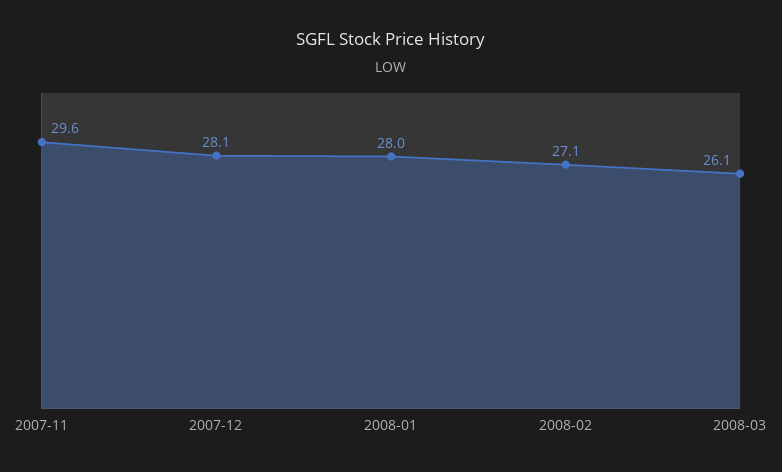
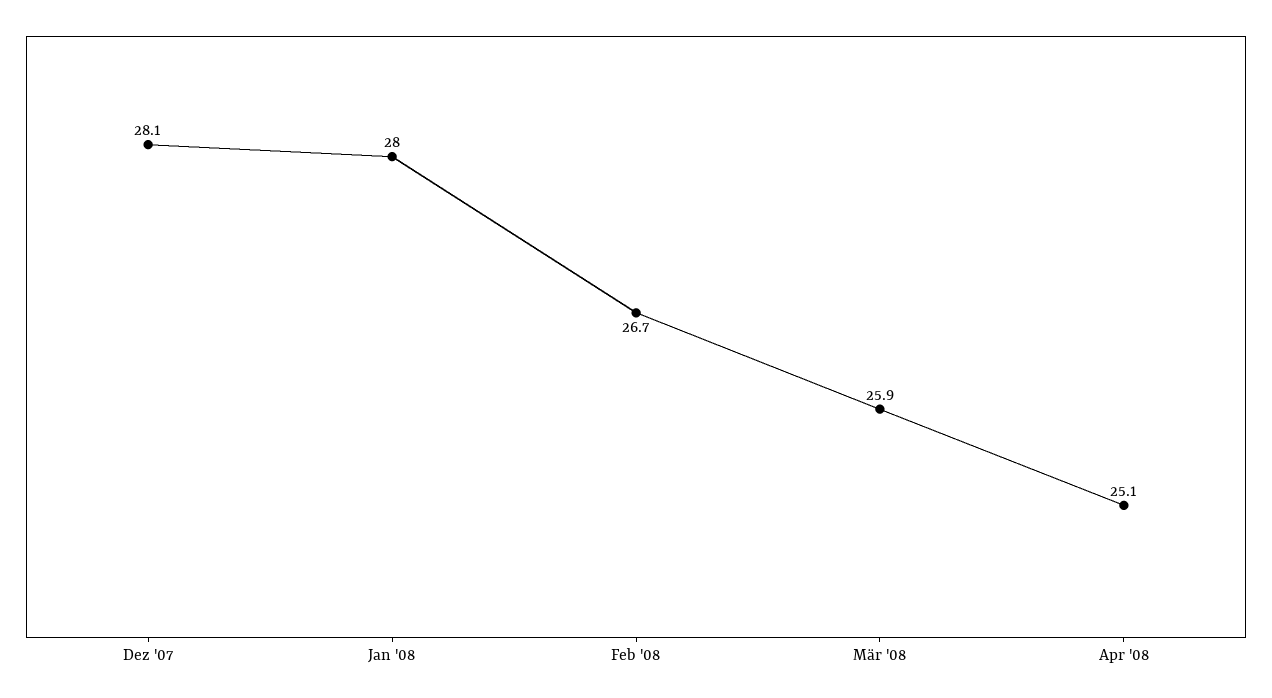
2007-11: 29.6 -> none
2008-02: 27.1 -> 26.7
2008-03: 26.1 -> 25.9
Apr '08: none -> 25.1

